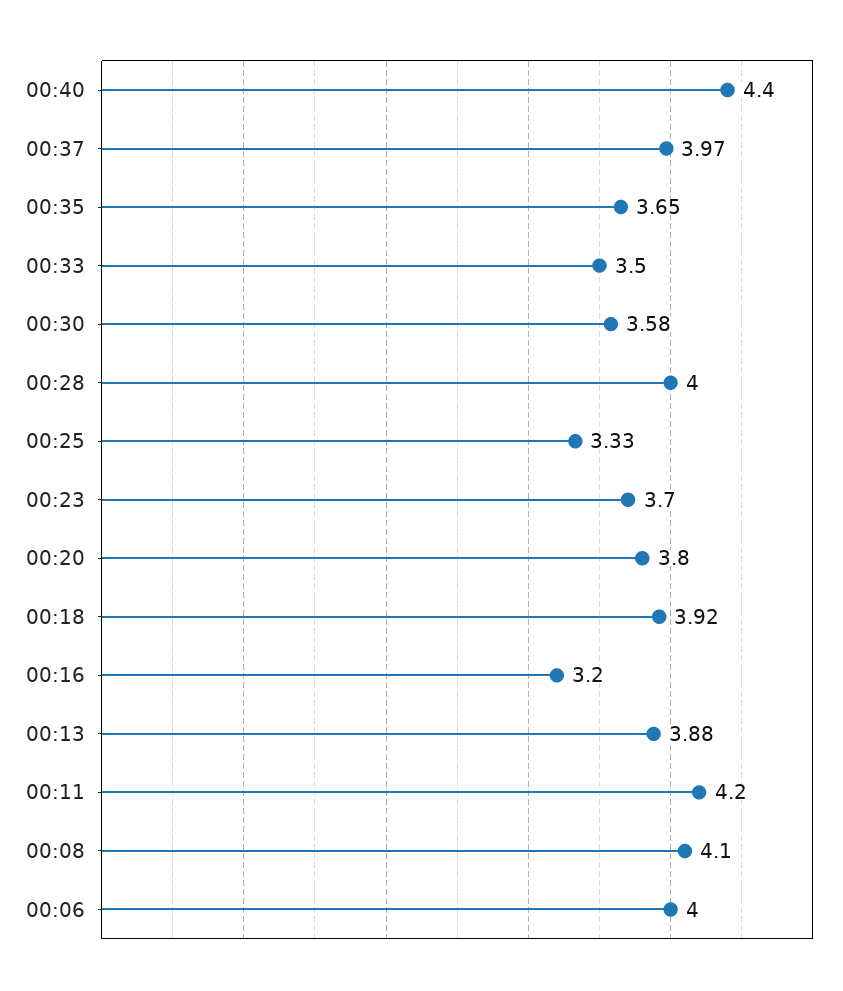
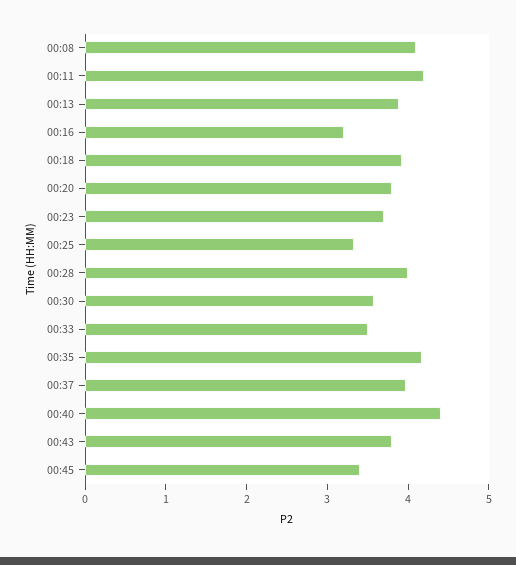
00:35: 3.65 -> 4.2
00:06: 4 -> none
00:43: none -> 3.8
00:45: none -> 3.4

